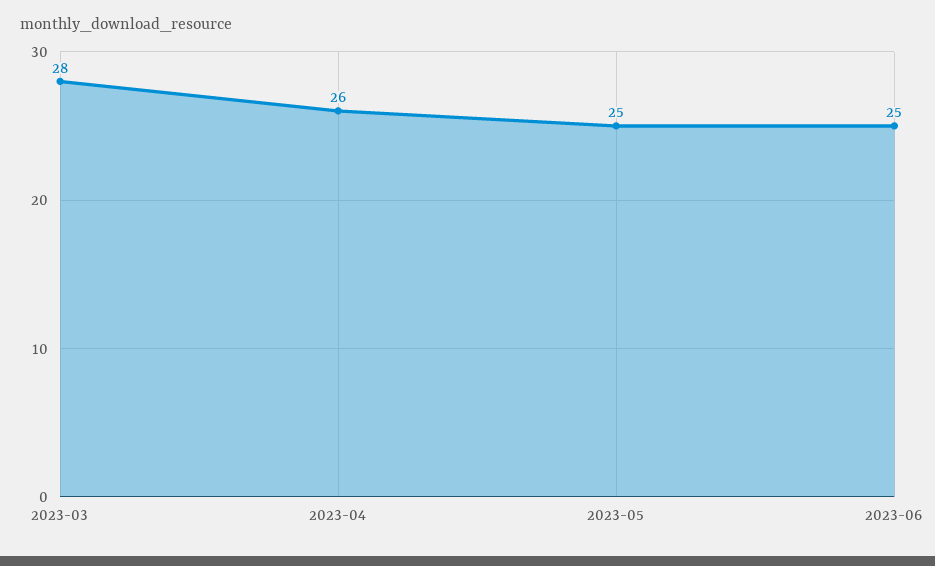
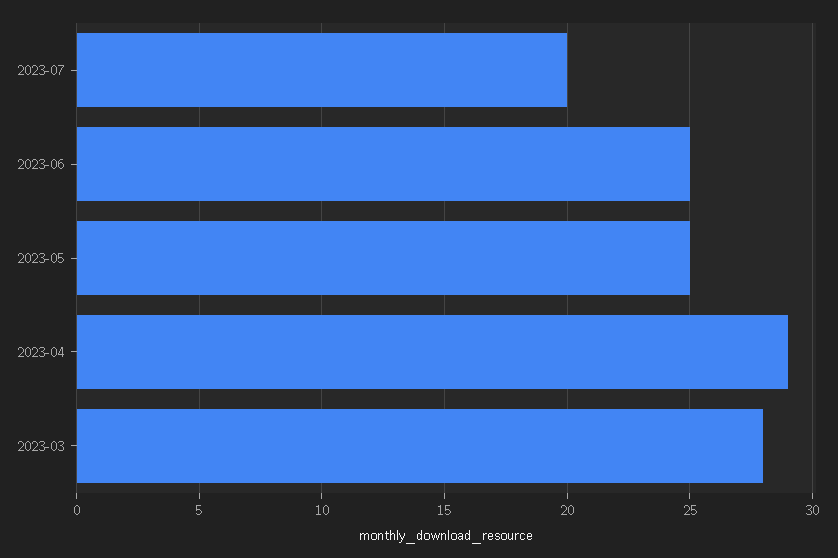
2023-04: 26 -> 29
2023-07: none -> 20

